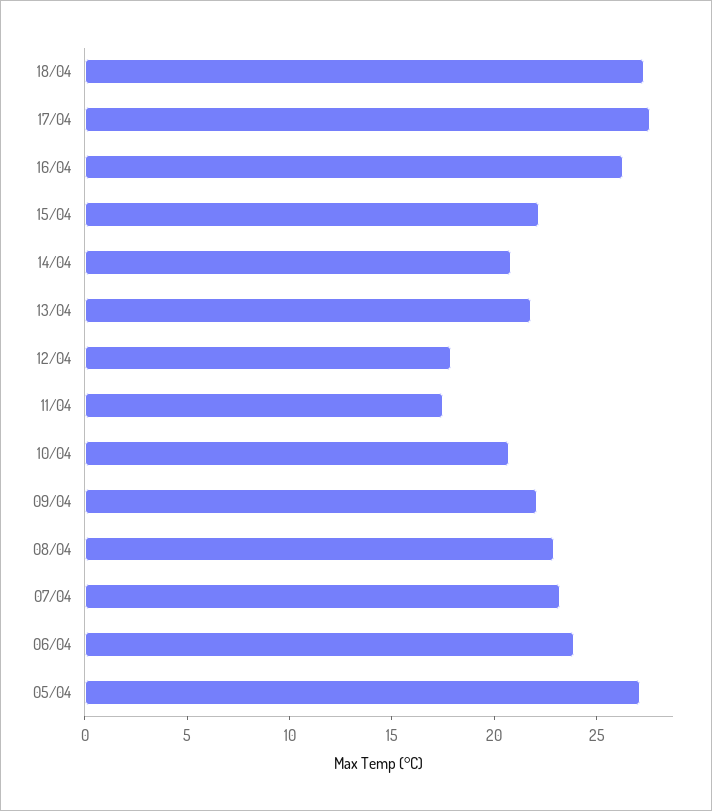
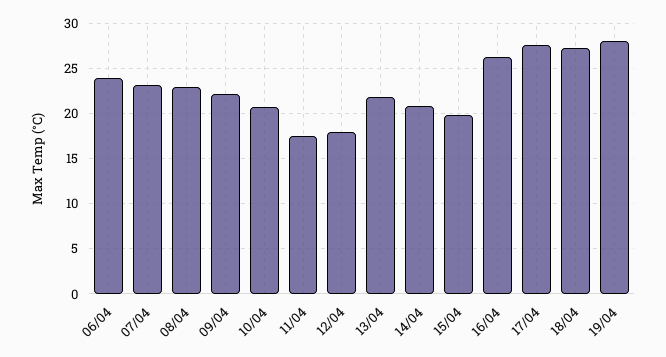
15/04: 22 -> 20
05/04: 27 -> none
19/04: none -> 28

